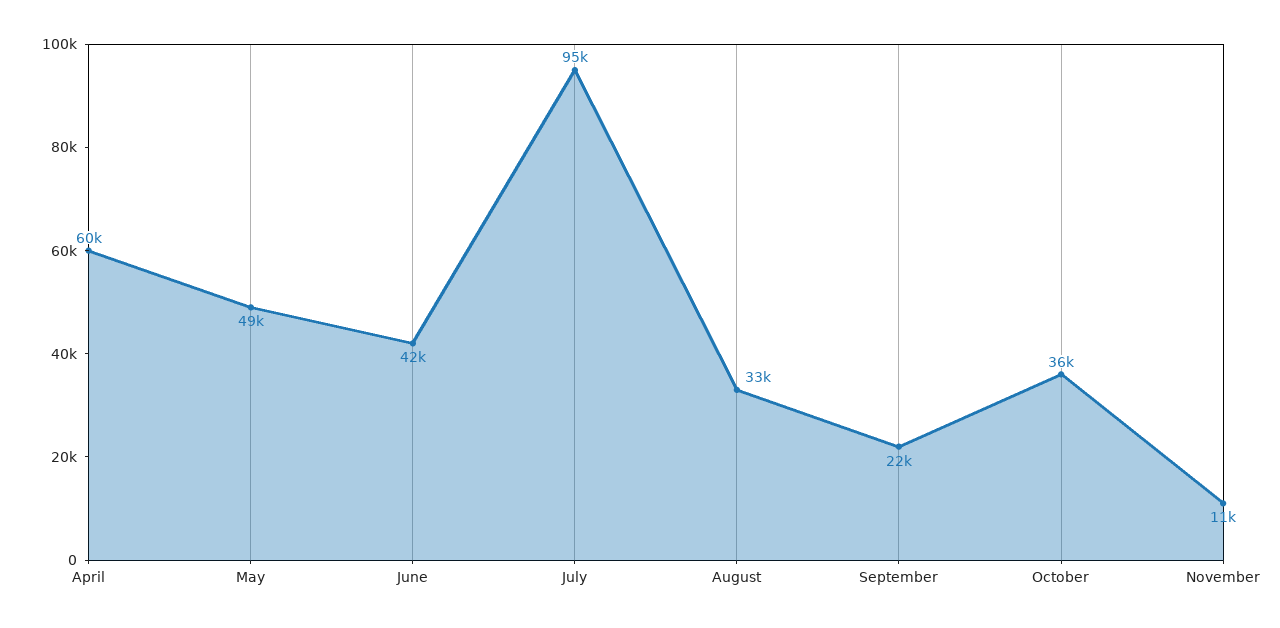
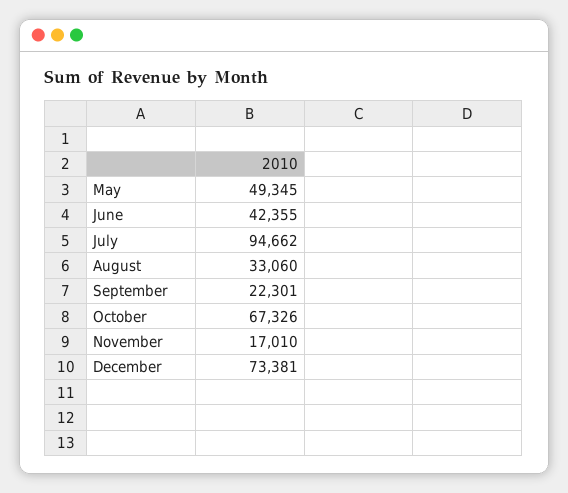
April: 60000 -> none
October: 36000 -> 67326
November: 11000 -> 17010
December: none -> 73381

